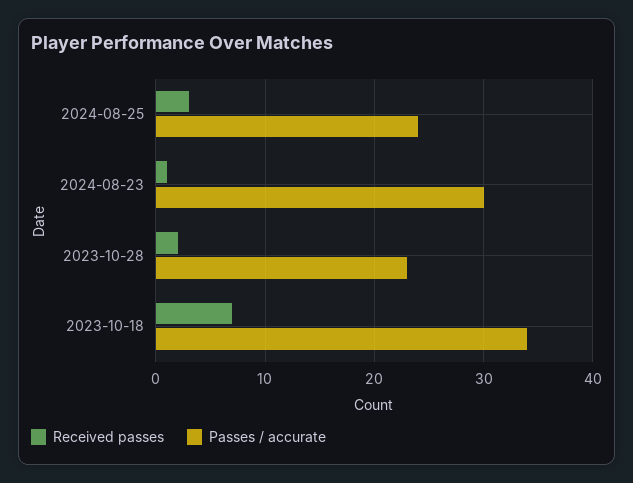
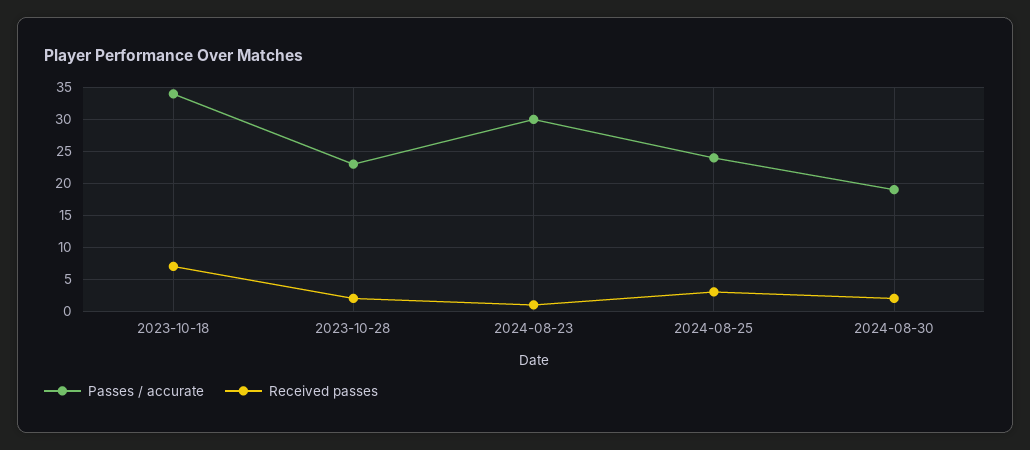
Passes / accurate, 2024-08-30: none -> 19
Received passes, 2024-08-30: none -> 2

